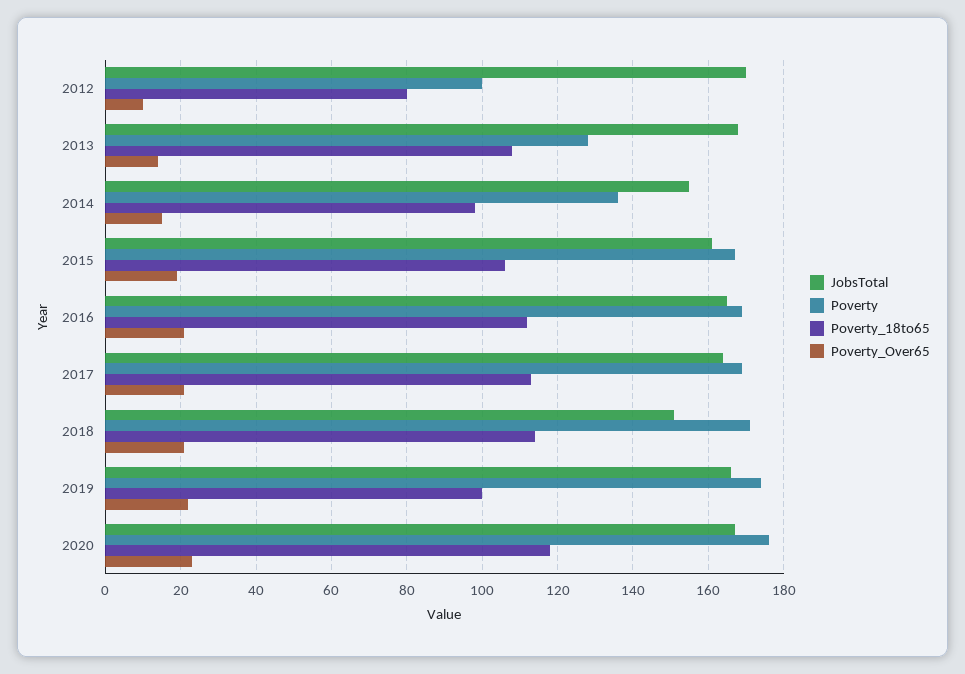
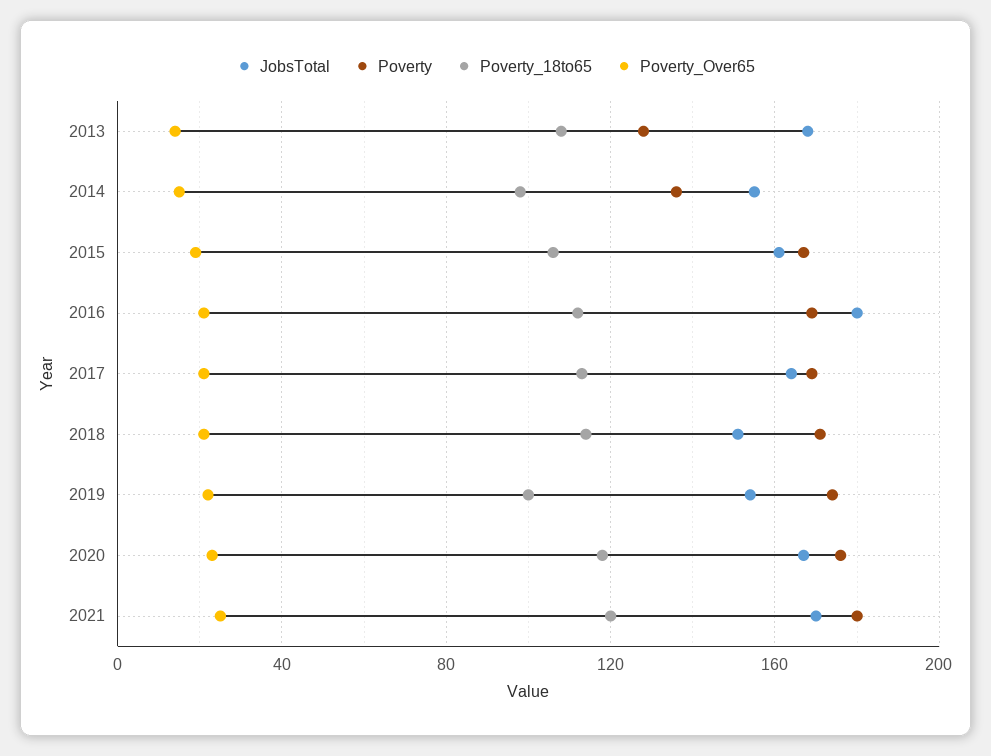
JobsTotal, 2012: 170 -> none
Poverty, 2012: 100 -> none
Poverty_18to65, 2012: 80 -> none
Poverty_Over65, 2012: 10 -> none
JobsTotal, 2016: 165 -> 180
JobsTotal, 2019: 165 -> 155
JobsTotal, 2021: none -> 170
Poverty, 2021: none -> 180
Poverty_18to65, 2021: none -> 120
Poverty_Over65, 2021: none -> 25

